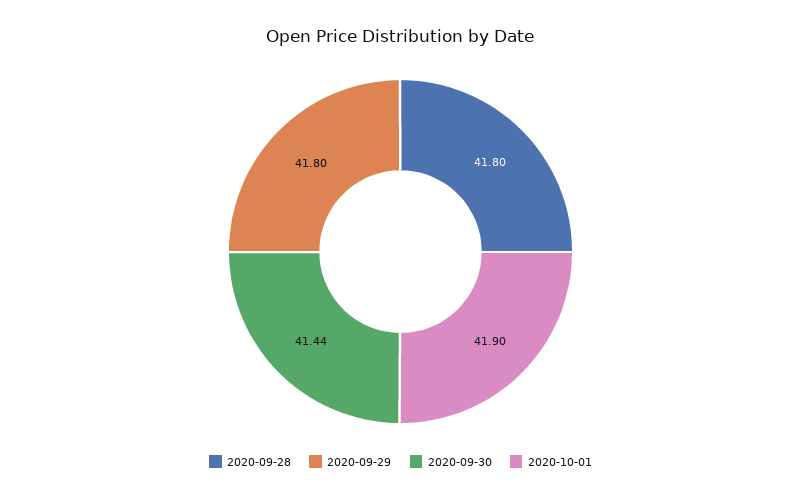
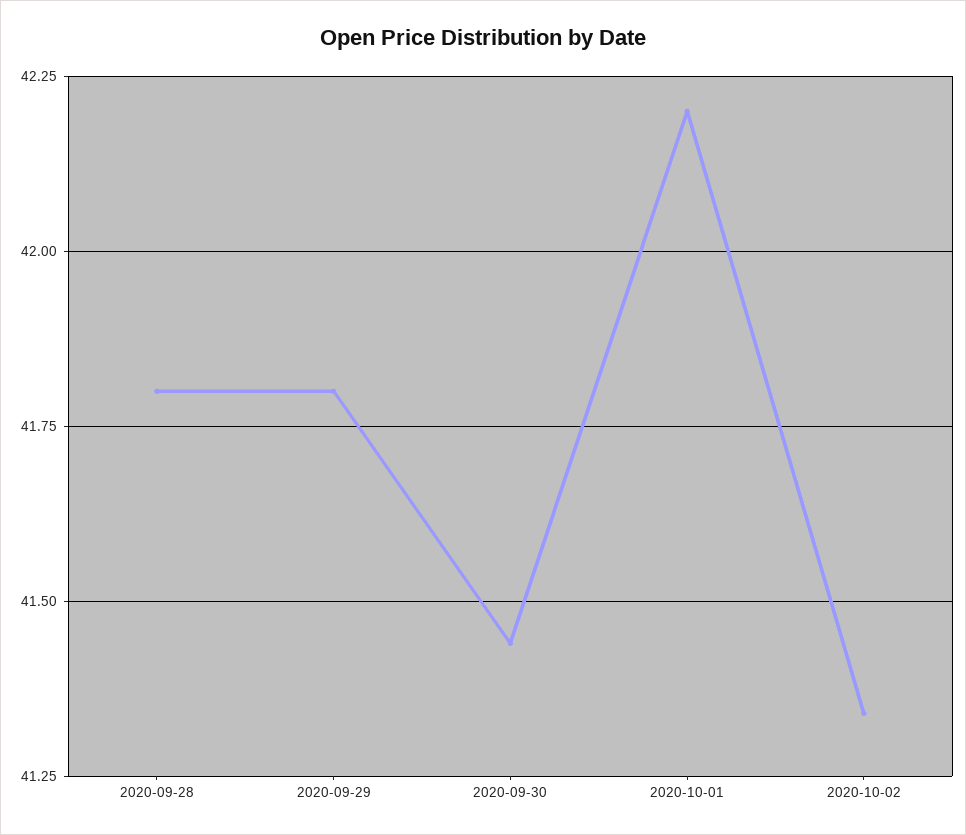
2020-10-01: 41.9 -> 42.2
2020-10-02: none -> 41.35

